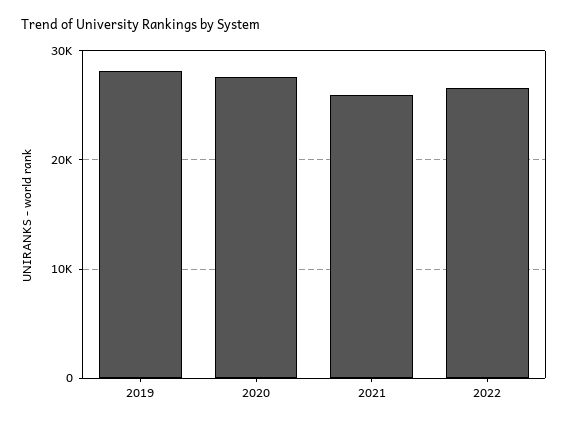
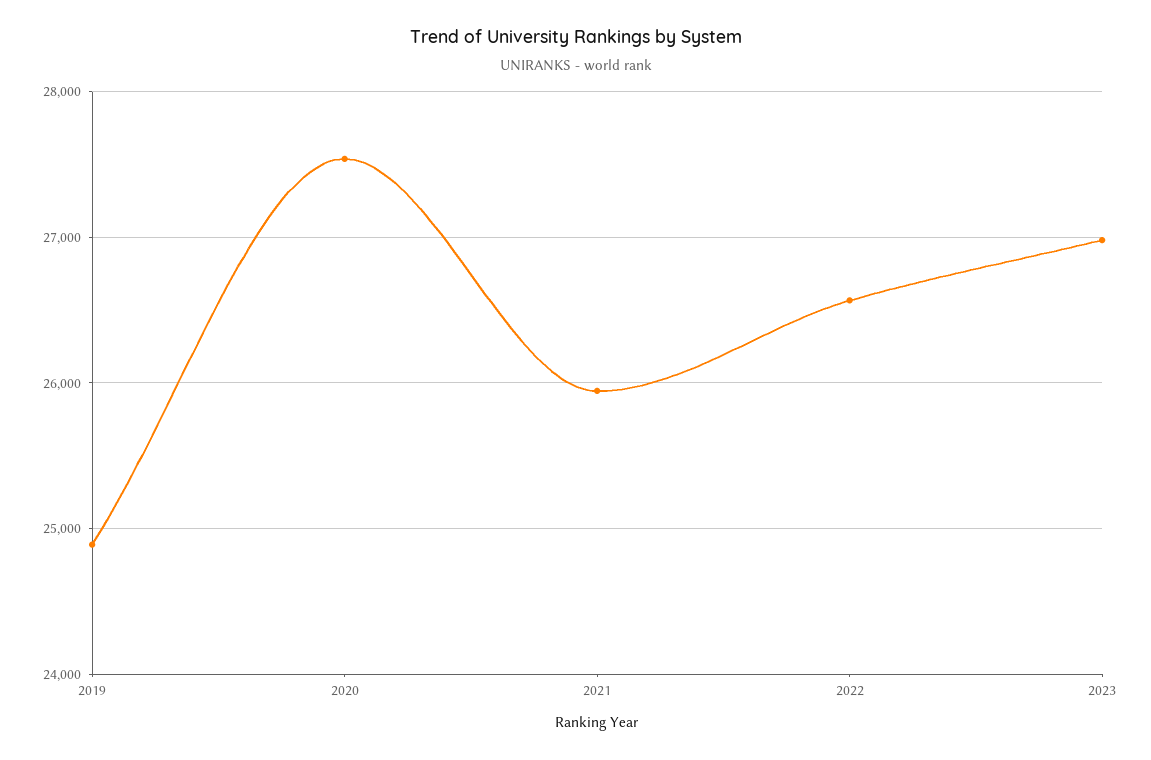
2019: 28000 -> 24900
2023: none -> 27000

